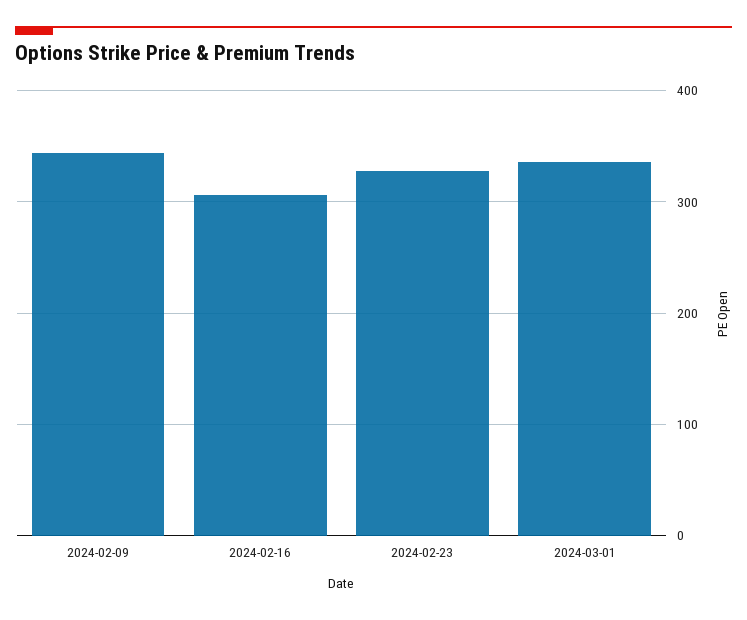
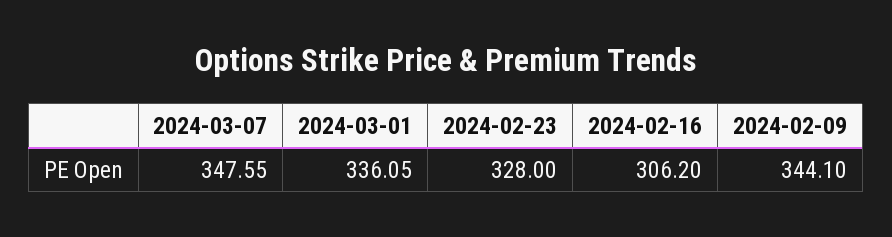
2024-03-07: none -> 347.55

